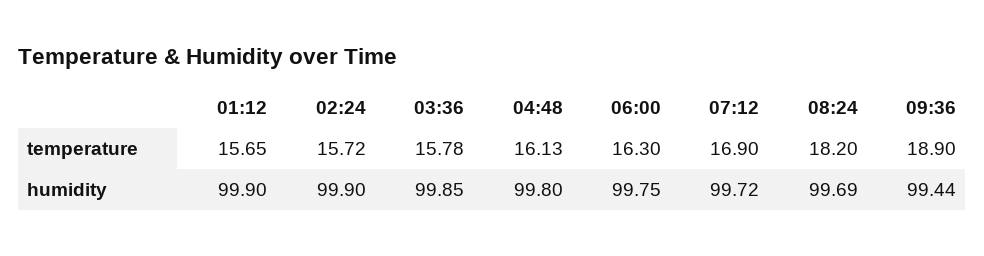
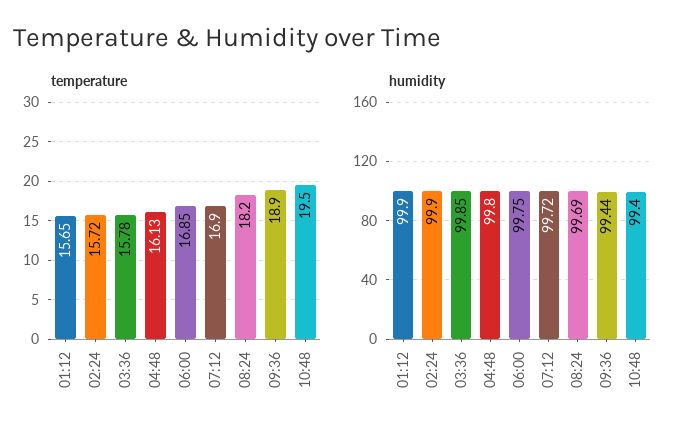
temperature, 06:00: 16.3 -> 16.85
temperature, 10:48: none -> 19.5
humidity, 10:48: none -> 99.4

